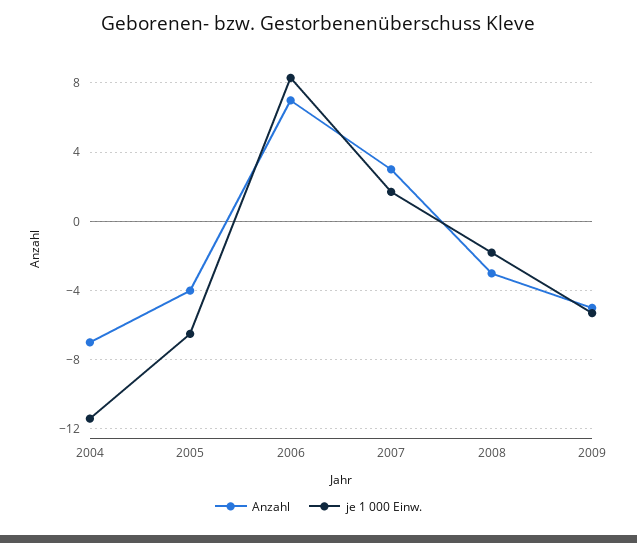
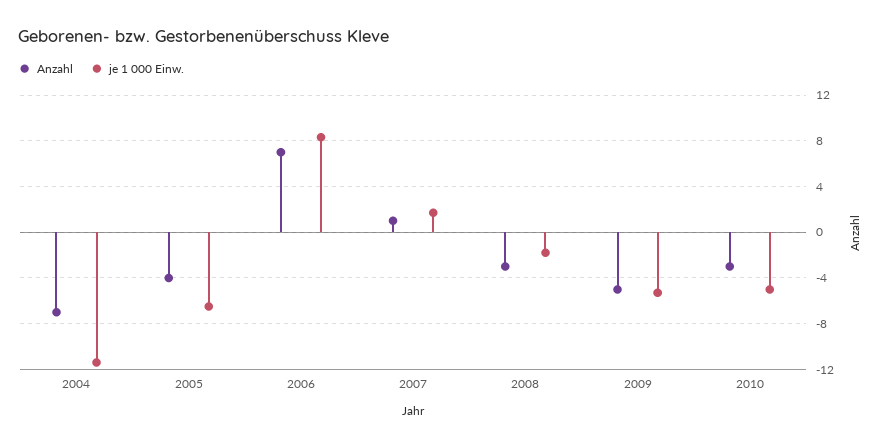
Anzahl, 2007: 3 -> 1
Anzahl, 2010: none -> -3
je 1 000 Einw., 2010: none -> -5

